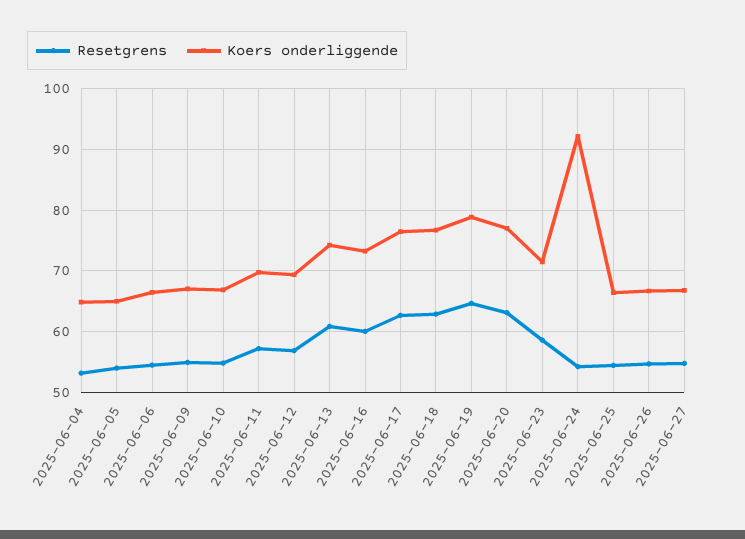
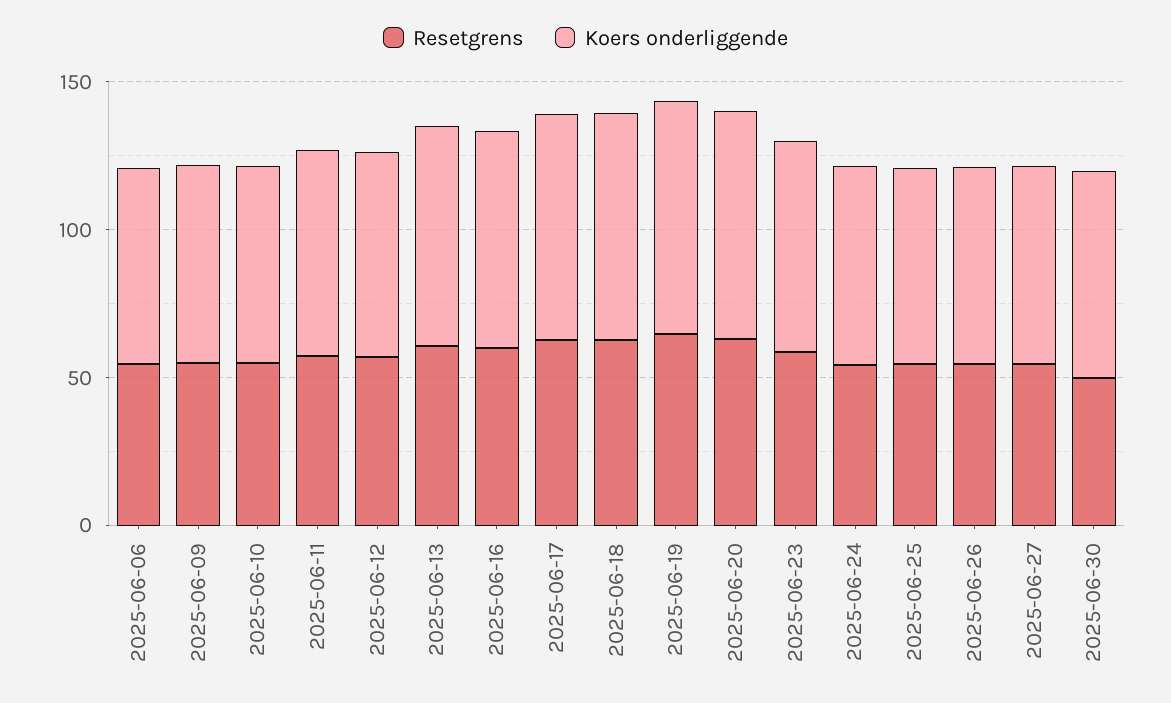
Resetgrens, 2025-06-04: 53 -> none
Koers onderliggende, 2025-06-04: 65 -> none
Resetgrens, 2025-06-05: 54 -> none
Koers onderliggende, 2025-06-05: 65 -> none
Koers onderliggende, 2025-06-24: 92 -> 70
Resetgrens, 2025-06-30: none -> 50
Koers onderliggende, 2025-06-30: none -> 70

